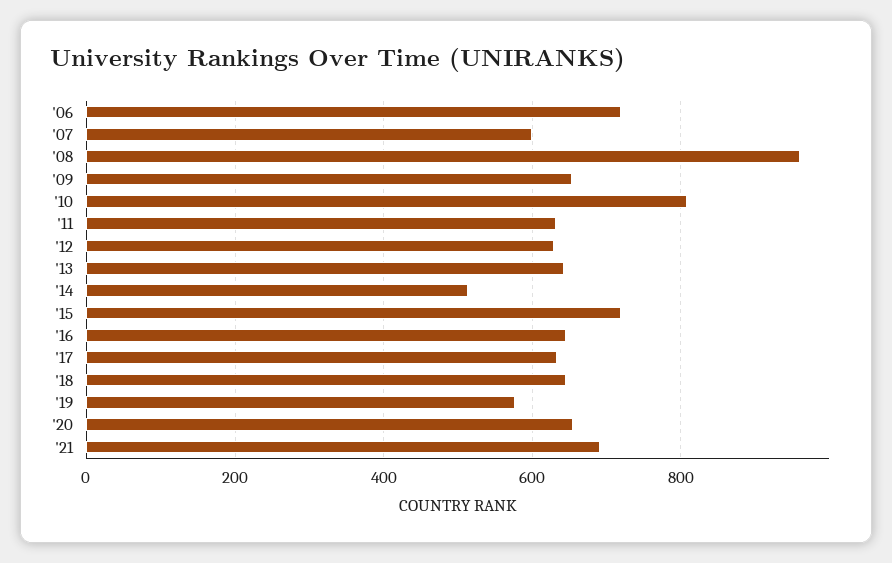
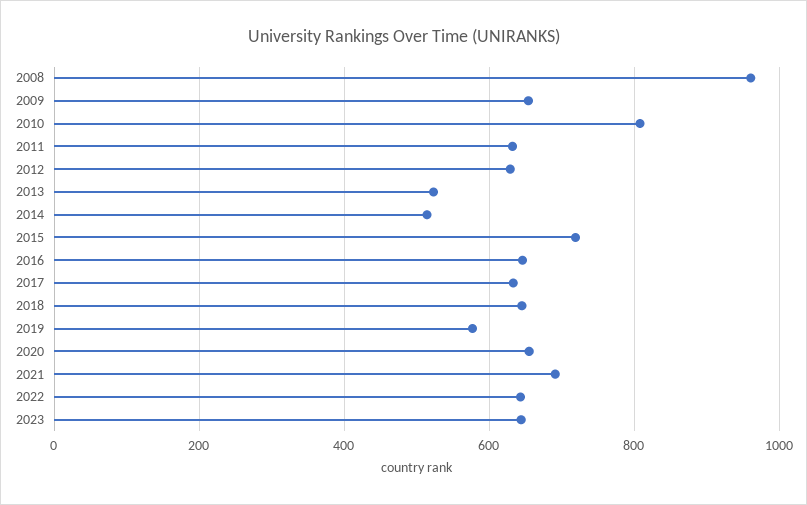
'06: 720 -> none
'07: 600 -> none
'13: 640 -> 520
2022: none -> 640
2023: none -> 640

